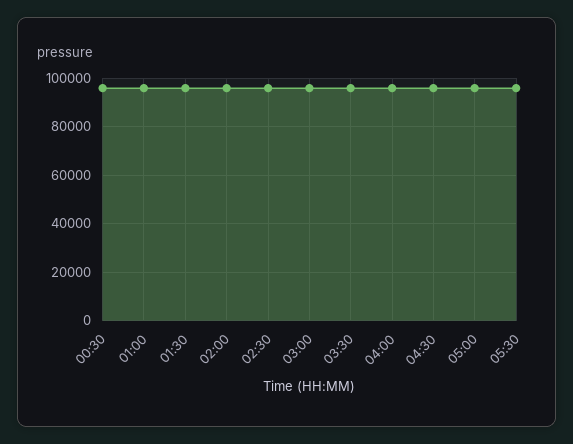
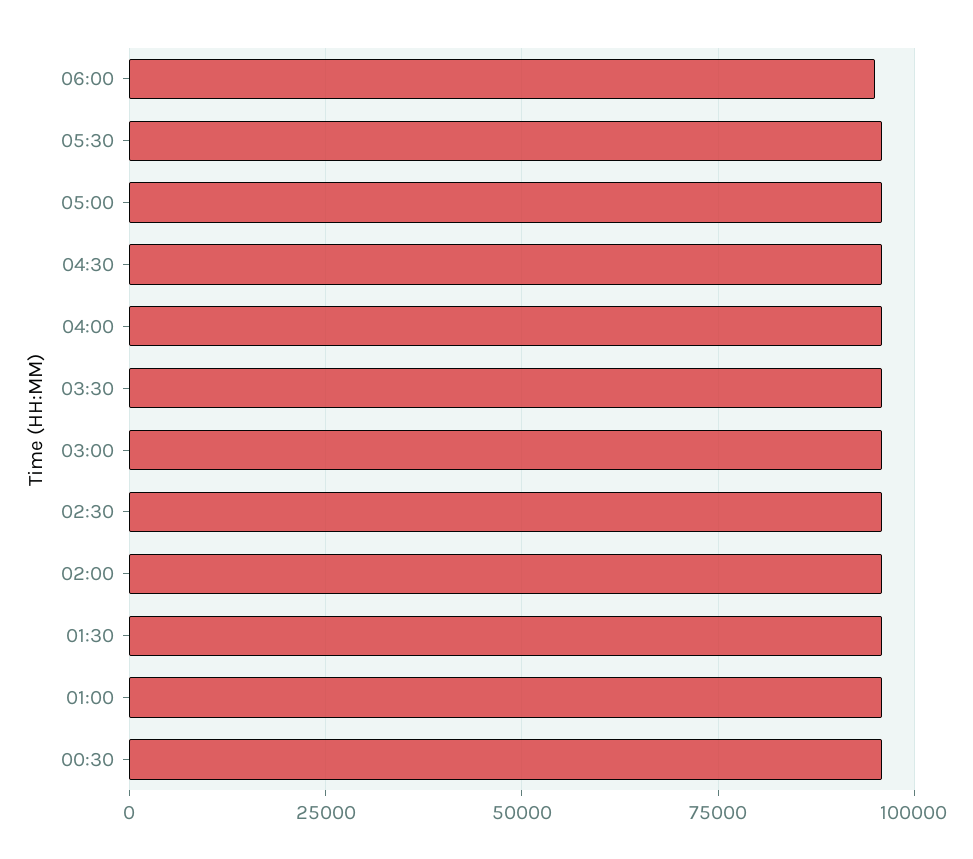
06:00: none -> 95000

